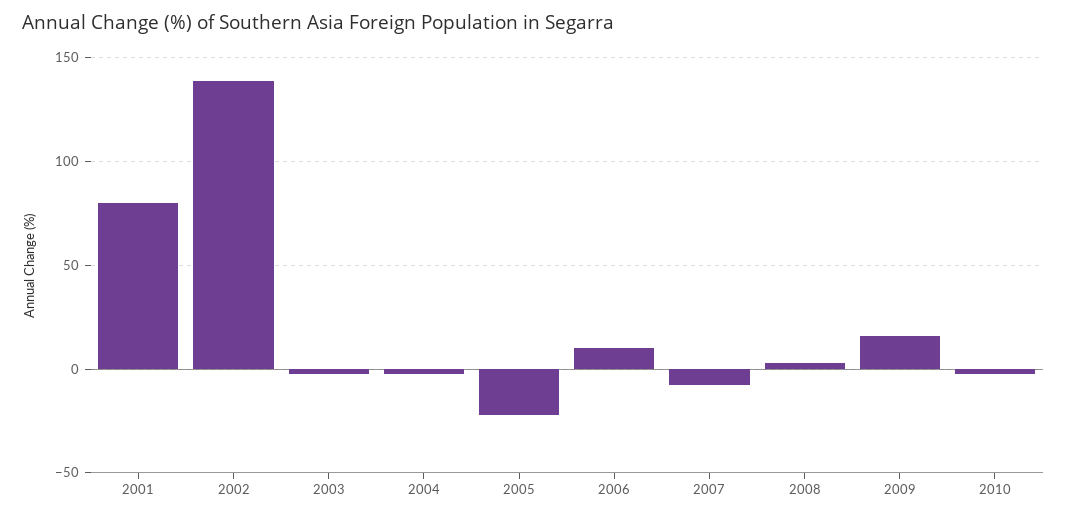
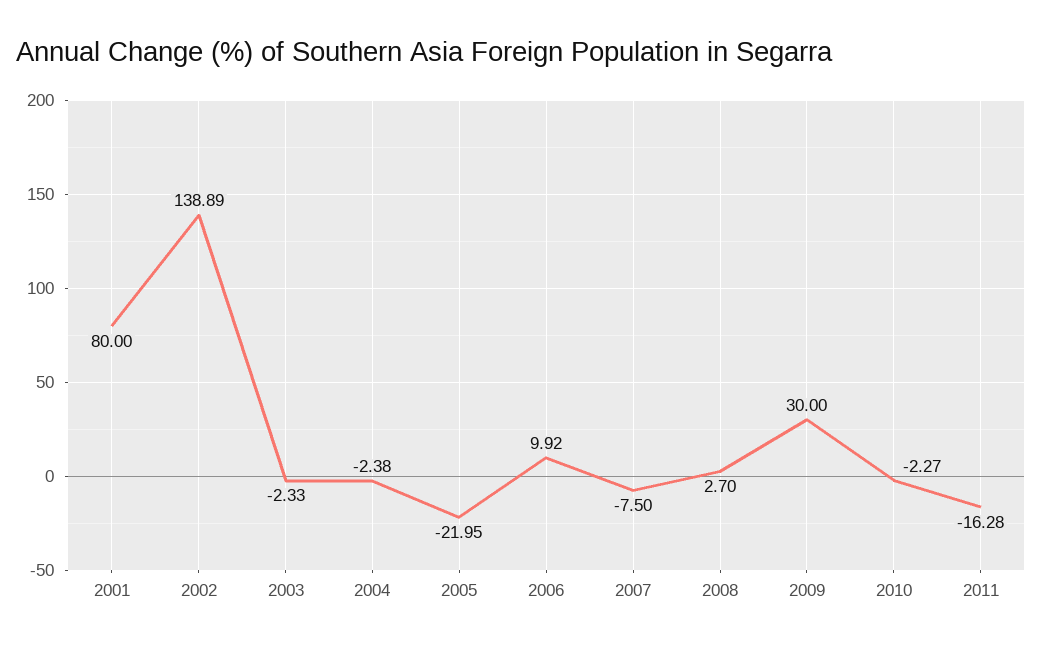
2009: 15 -> 30
2011: none -> -16.28

